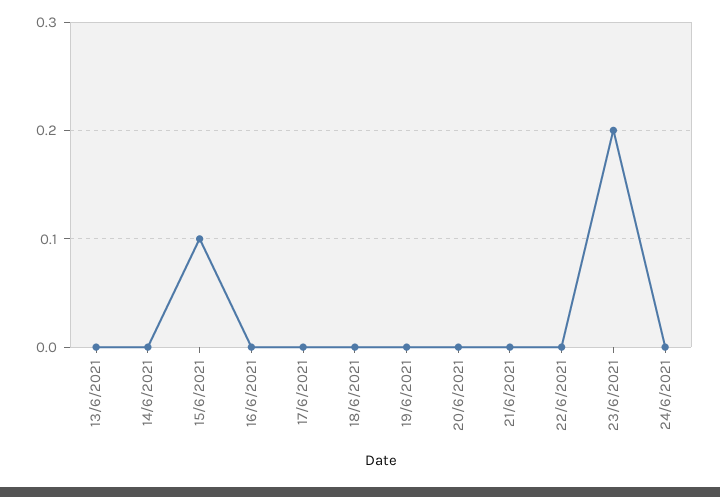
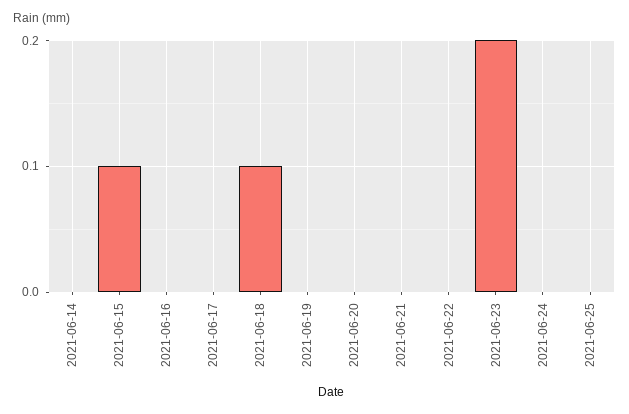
13/6/2021: 0 -> none
18/6/2021: 0 -> 0.1
2021-06-25: none -> 0

